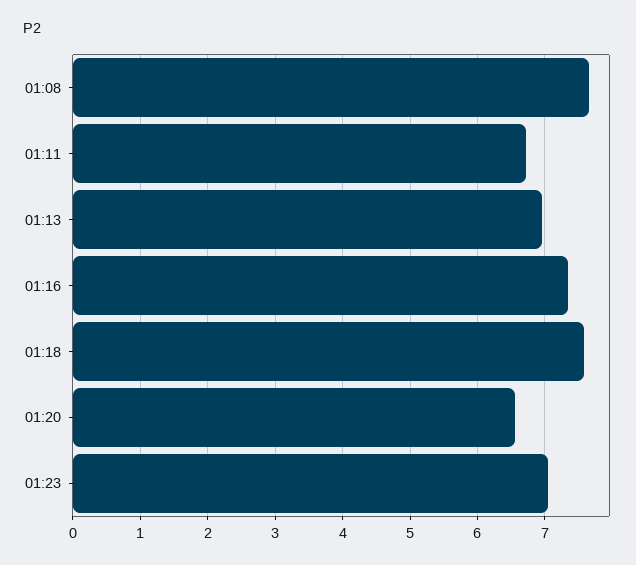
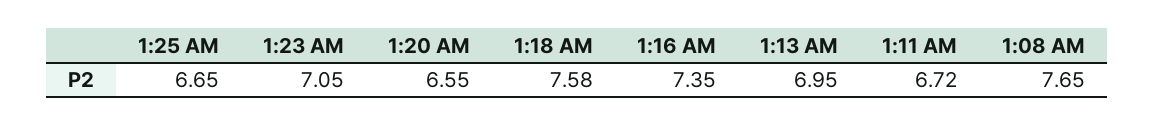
1:25 AM: none -> 6.65

